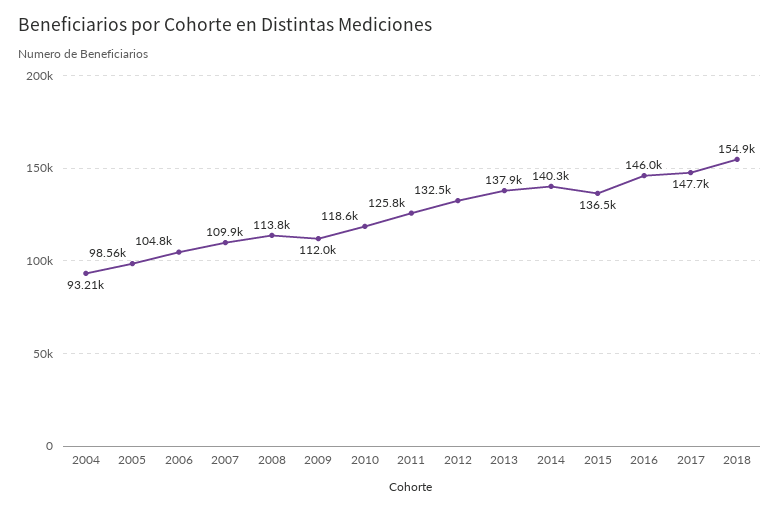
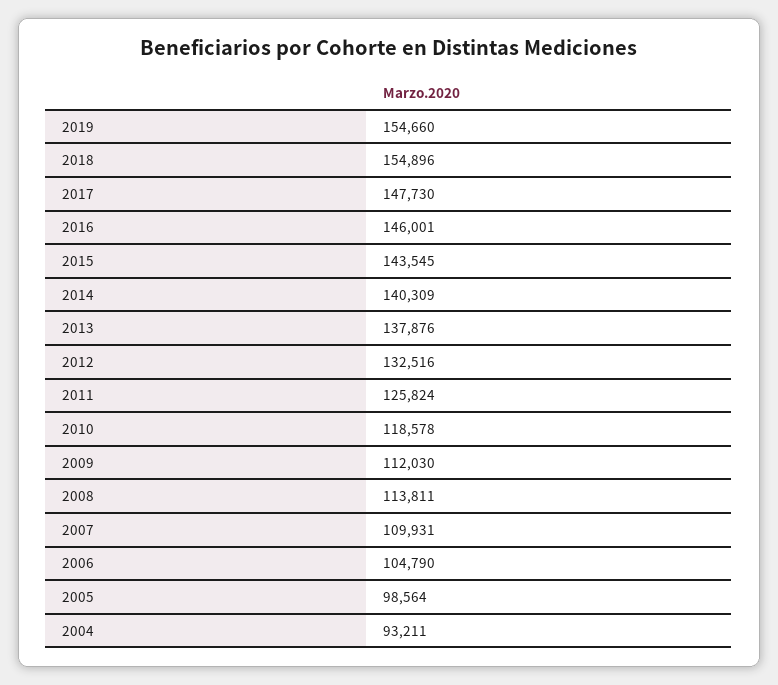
2015: 136500 -> 143545
2019: none -> 154660

